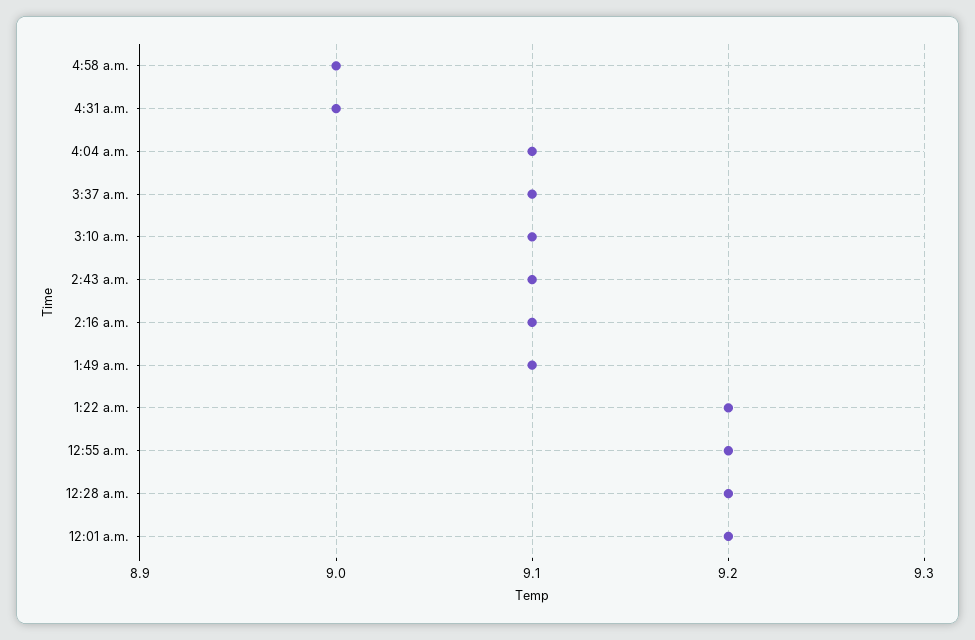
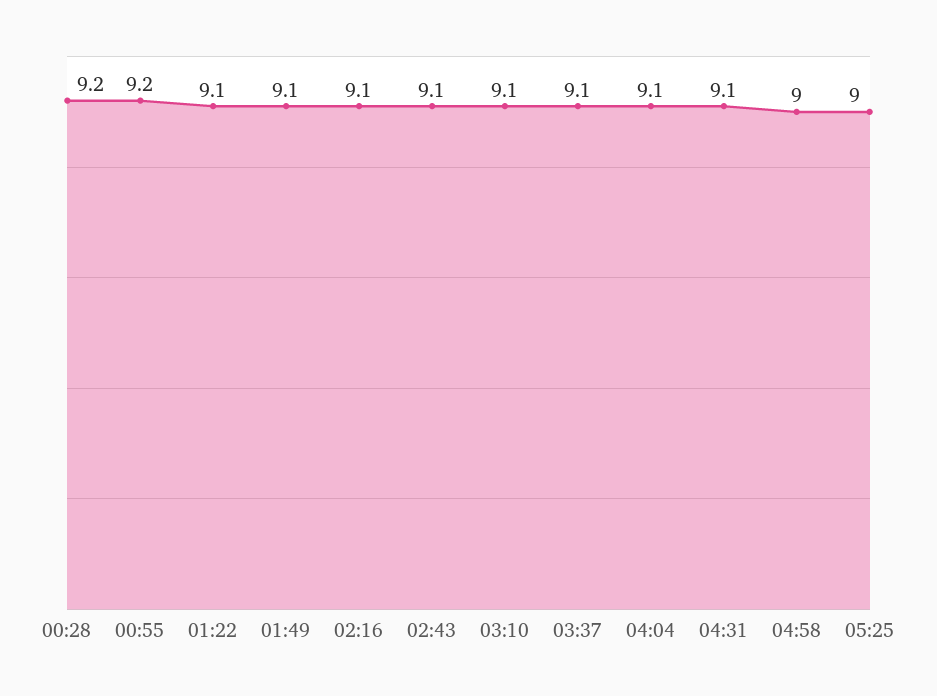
4:31 a.m.: 9 -> 9.1
1:22 a.m.: 9.2 -> 9.1
12:01 a.m.: 9.2 -> none
05:25: none -> 9

